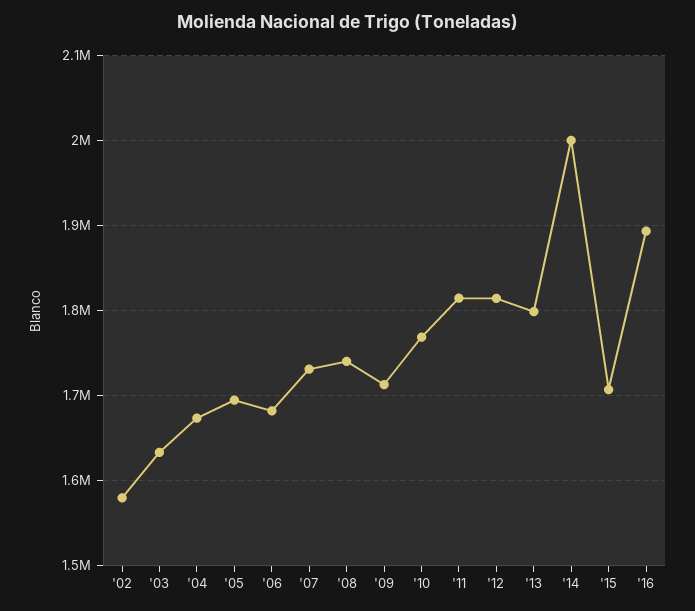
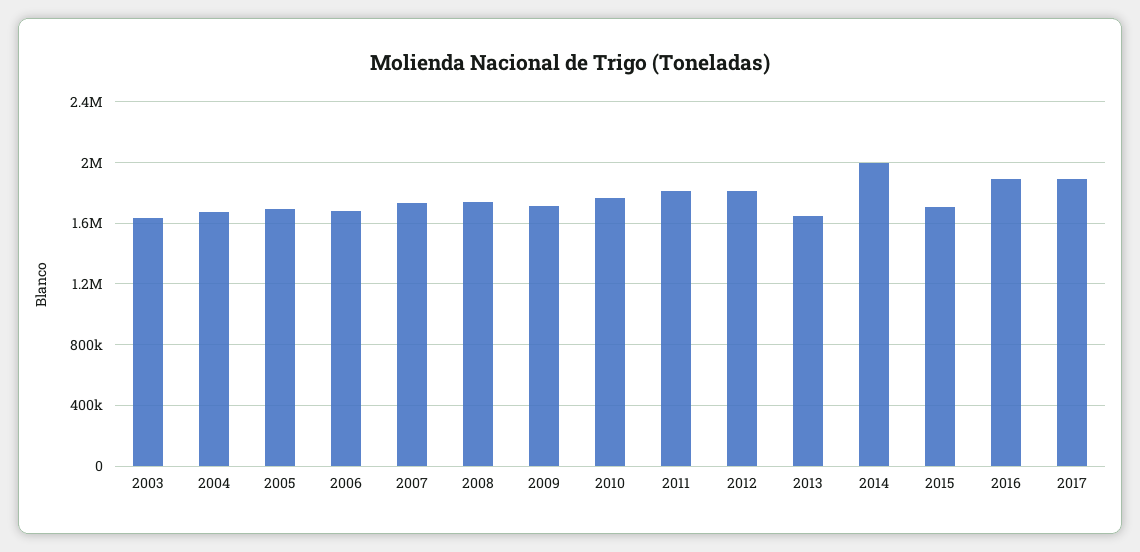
'02: 1580000 -> none
'13: 1800000 -> 1650000
2017: none -> 1900000

